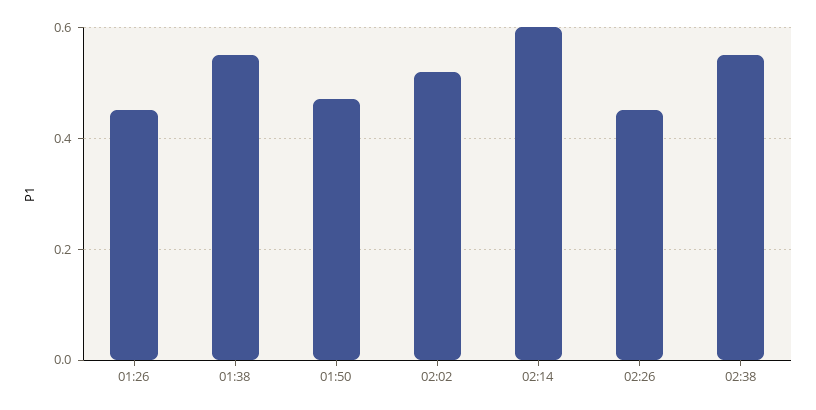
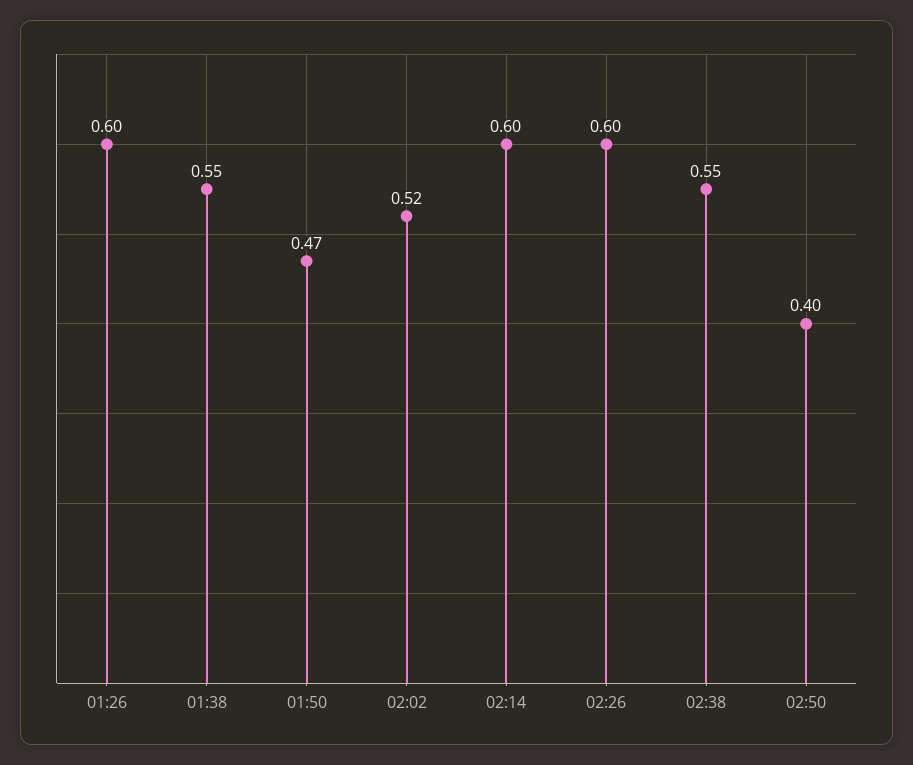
01:26: 0.45 -> 0.6
02:26: 0.45 -> 0.6
02:50: none -> 0.4

